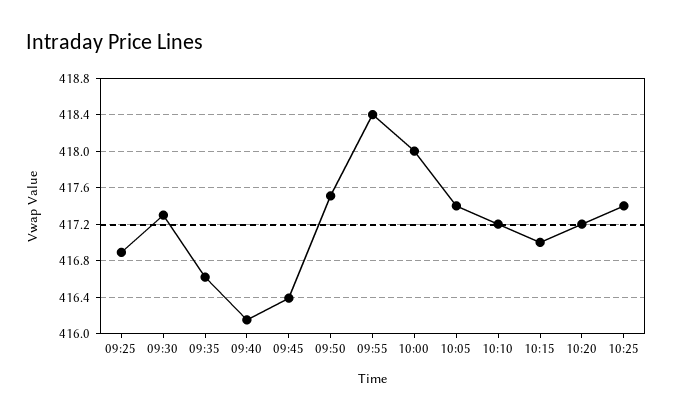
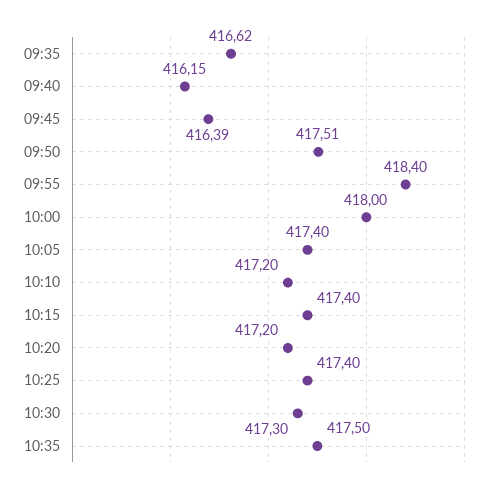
09:25: 416.9 -> none
09:30: 417.3 -> none
10:15: 417 -> 417.4
10:30: none -> 417.3
10:35: none -> 417.5

